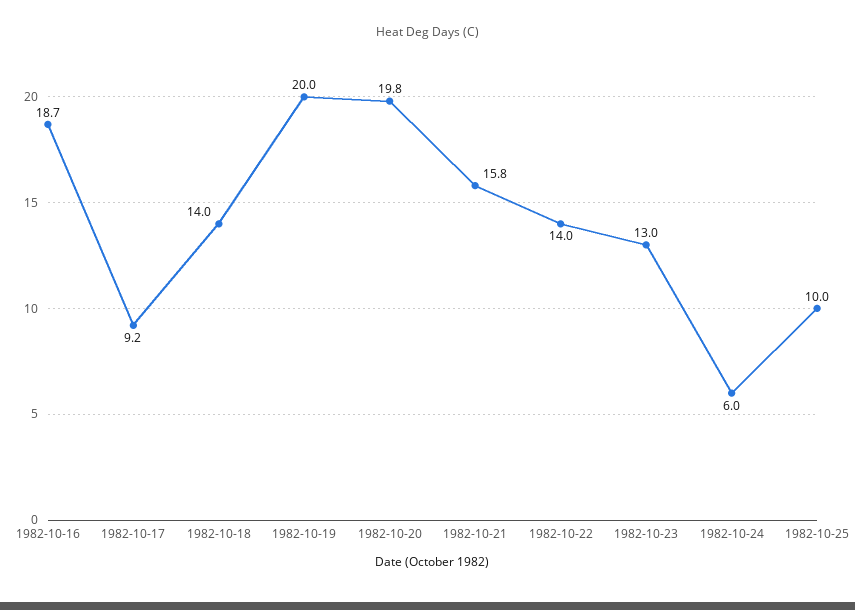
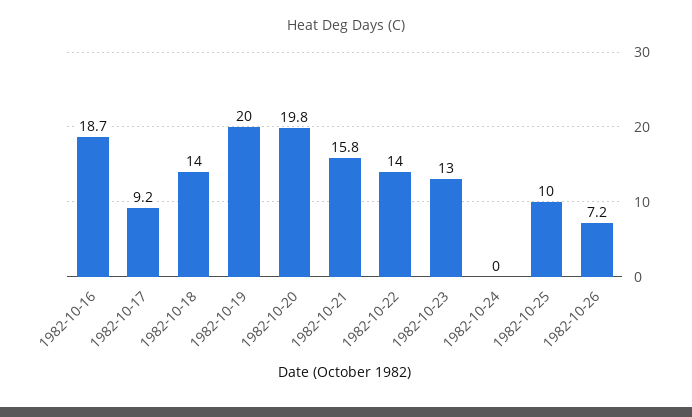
1982-10-24: 6 -> 0
1982-10-26: none -> 7.2

